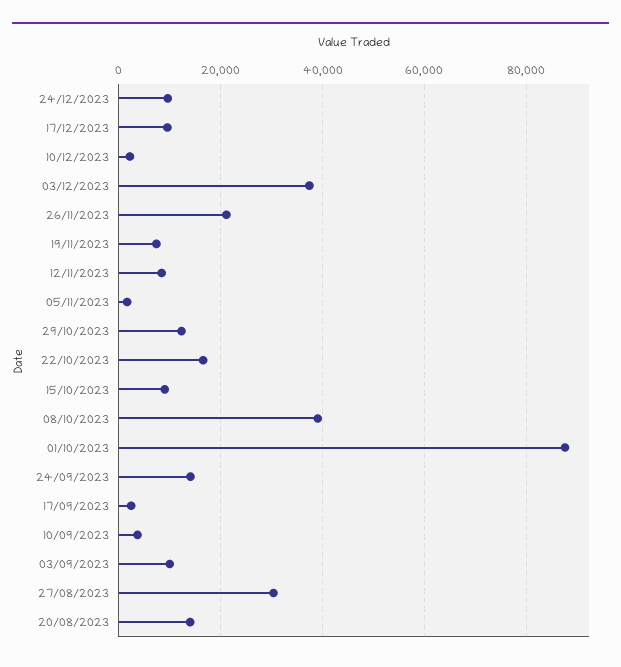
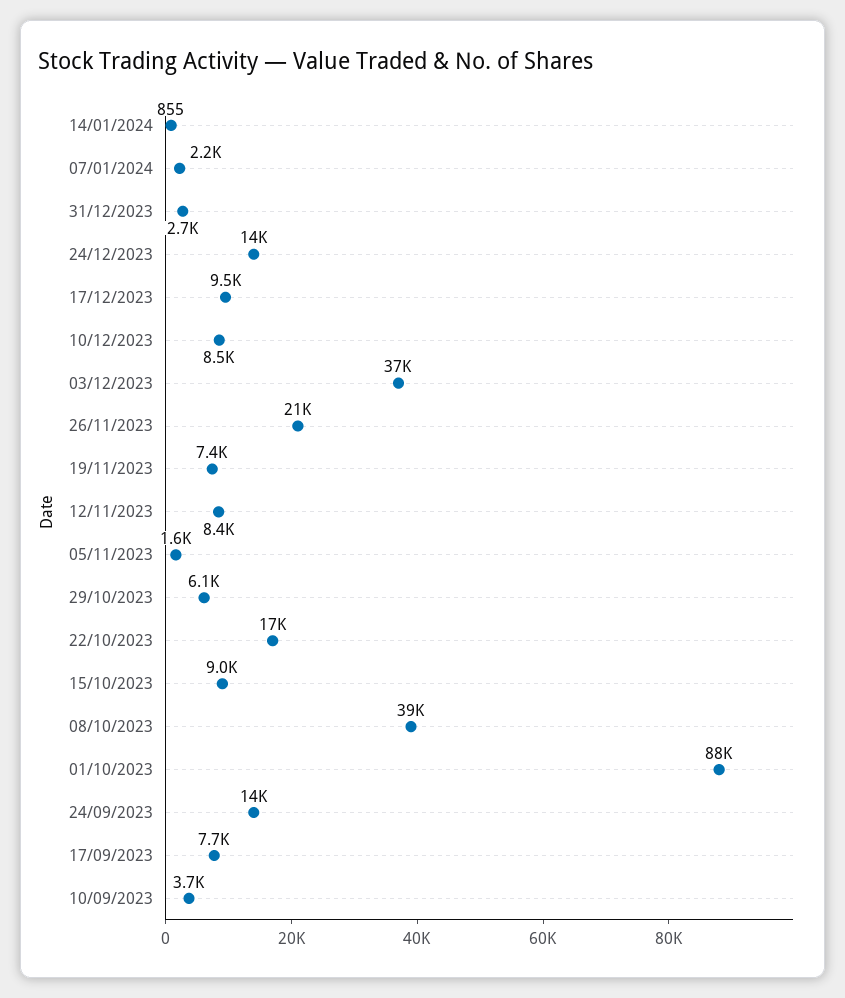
24/12/2023: 10000 -> 14000
10/12/2023: 2000 -> 8500
29/10/2023: 12000 -> 6100
17/09/2023: 2000 -> 7700
03/09/2023: 10000 -> none
27/08/2023: 30000 -> none
20/08/2023: 14000 -> none
14/01/2024: none -> 855
07/01/2024: none -> 2200
31/12/2023: none -> 2700

